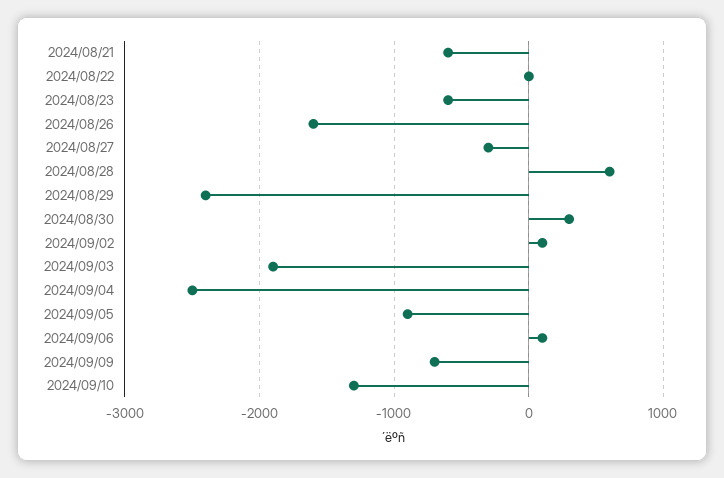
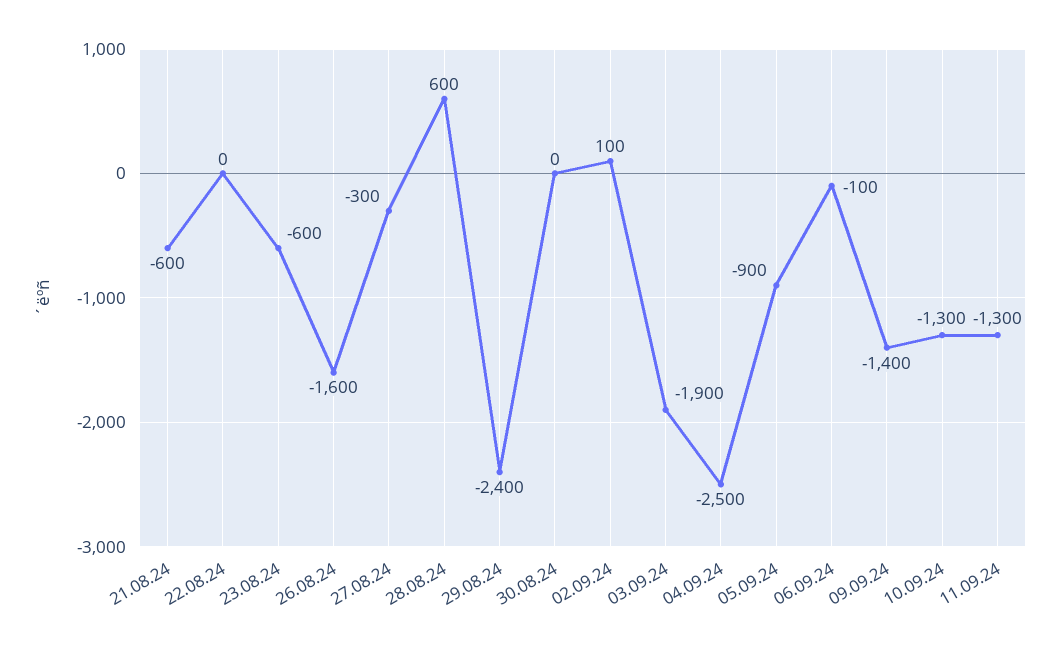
2024/08/30: 300 -> 0
2024/09/06: 100 -> -100
2024/09/09: -700 -> -1400
11.09.24: none -> -1300

